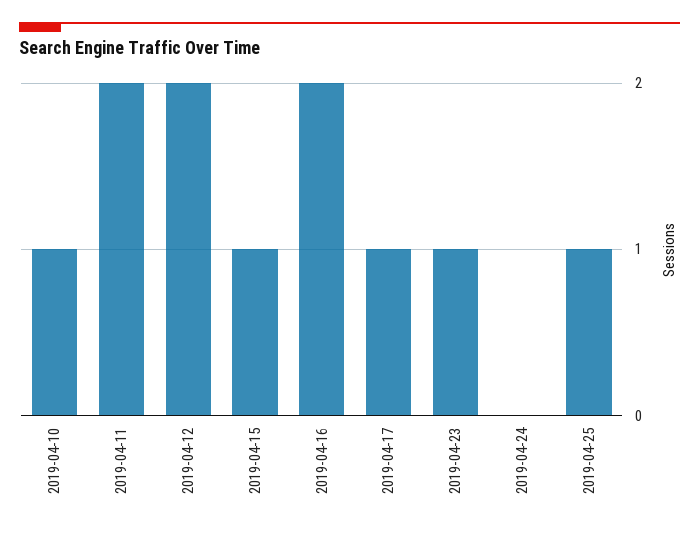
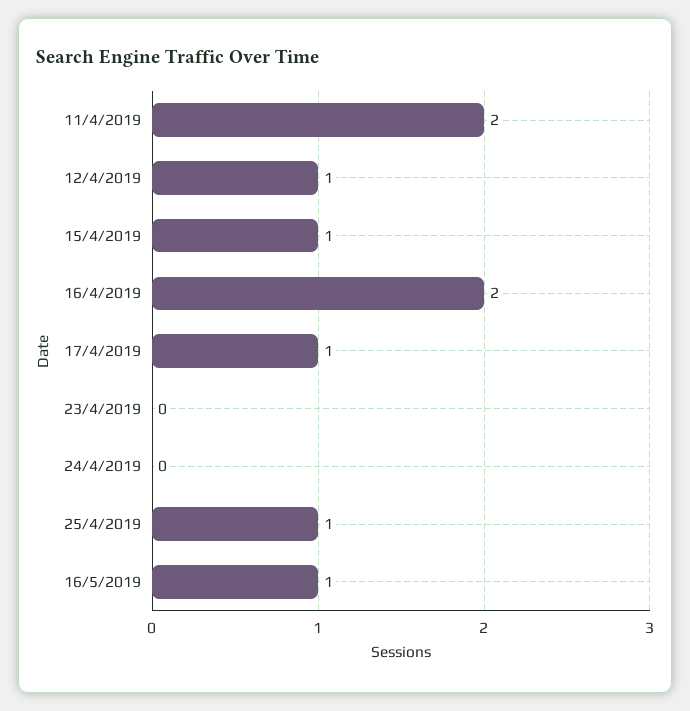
2019-04-10: 1 -> none
2019-04-12: 2 -> 1
2019-04-23: 1 -> 0
16/5/2019: none -> 1

